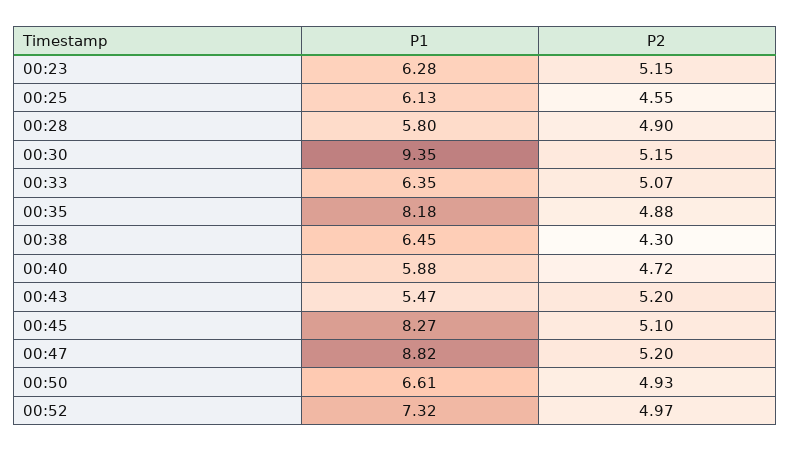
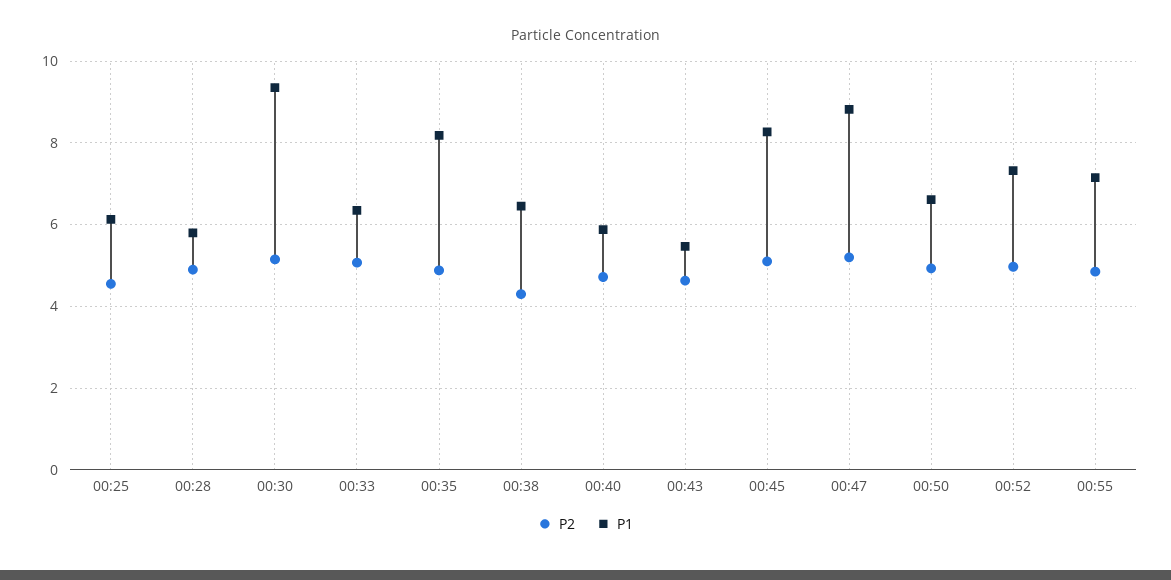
P1, 00:23: 6.28 -> none
P2, 00:23: 5.15 -> none
P2, 00:43: 5.2 -> 4.6
P2, 00:55: none -> 4.8
P1, 00:55: none -> 7.2

